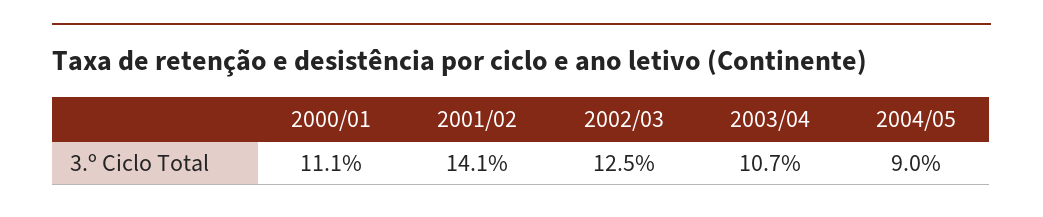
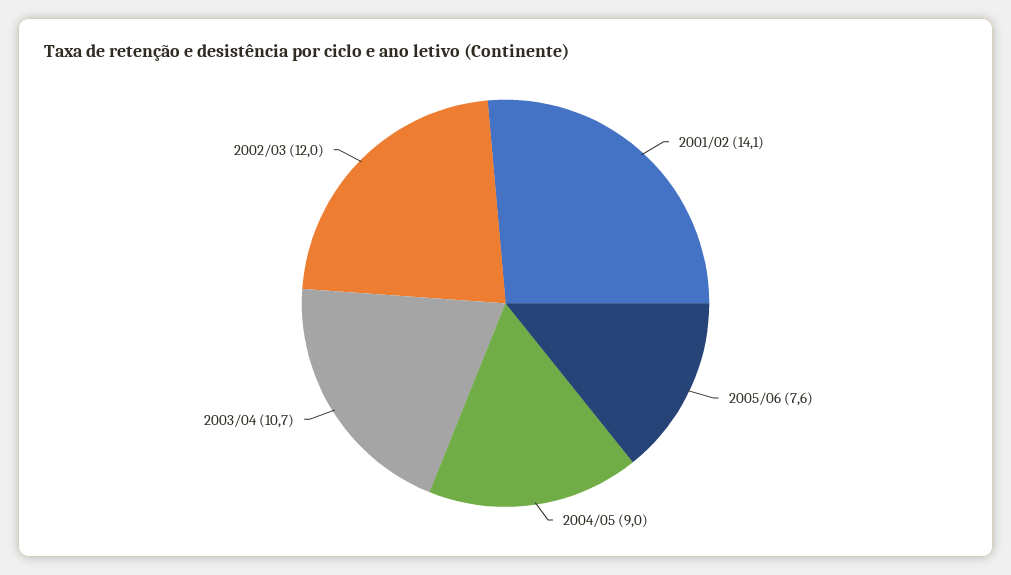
2000/01: 11.1 -> none
2002/03: 12.5 -> 12
2005/06: none -> 7.6

